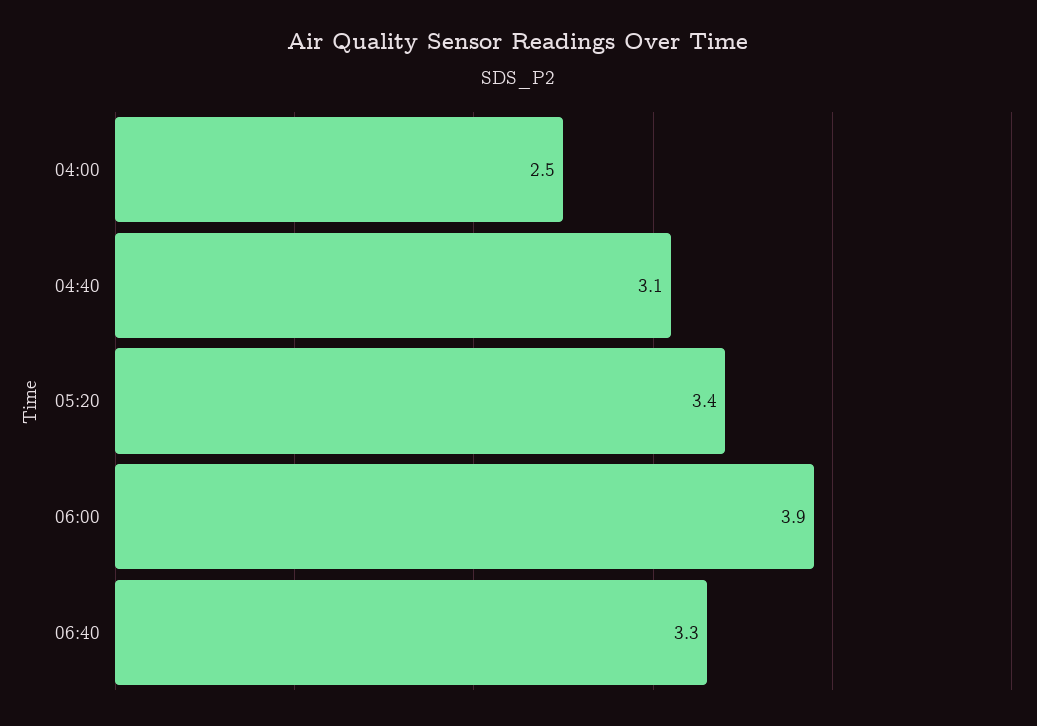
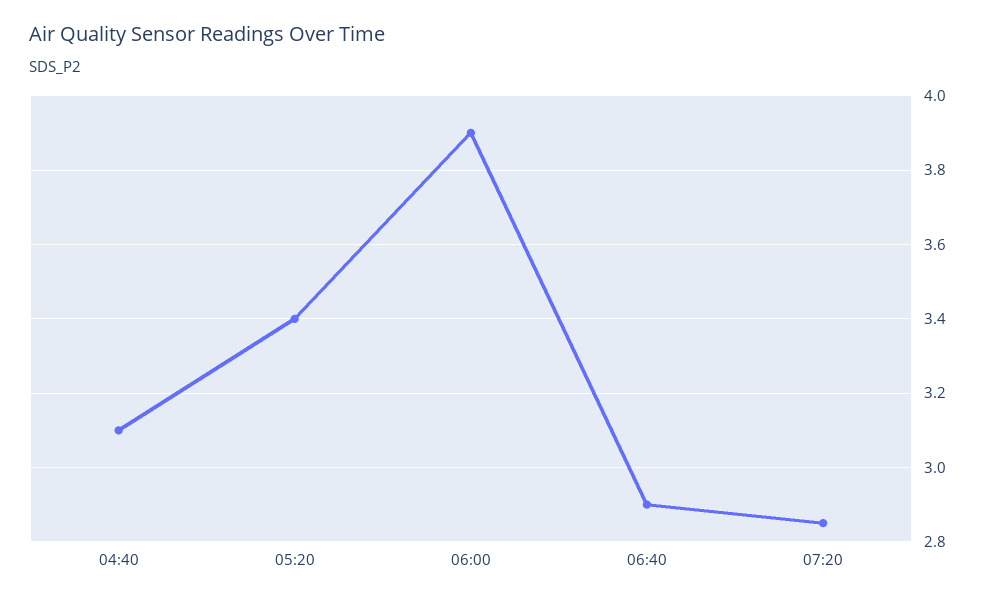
04:00: 2.5 -> none
06:40: 3.3 -> 2.9
07:20: none -> 2.85

